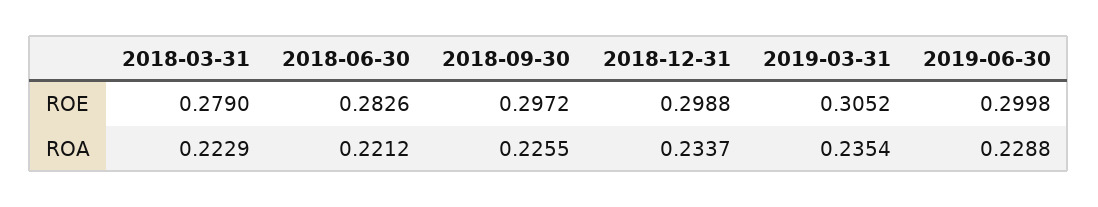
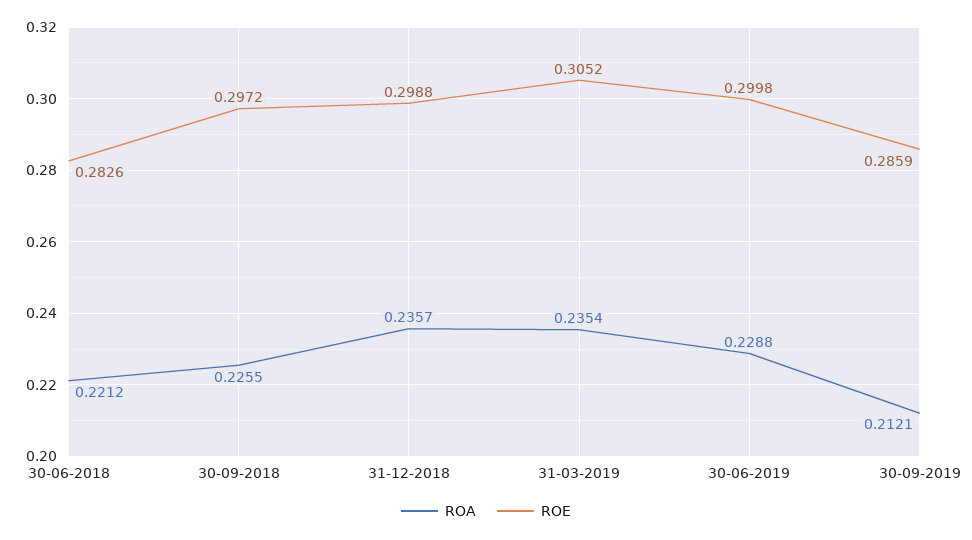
ROE, 2018-03-31: 0.279 -> none
ROA, 2018-03-31: 0.2229 -> none
ROA, 2018-12-31: 0.2337 -> 0.2357
ROA, 30-09-2019: none -> 0.2121
ROE, 30-09-2019: none -> 0.2859

